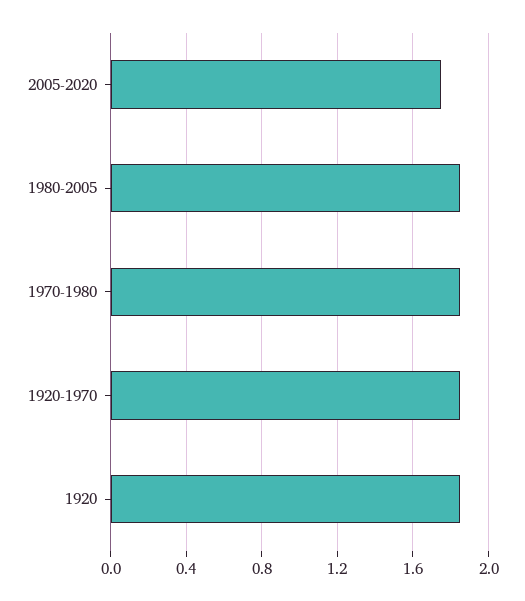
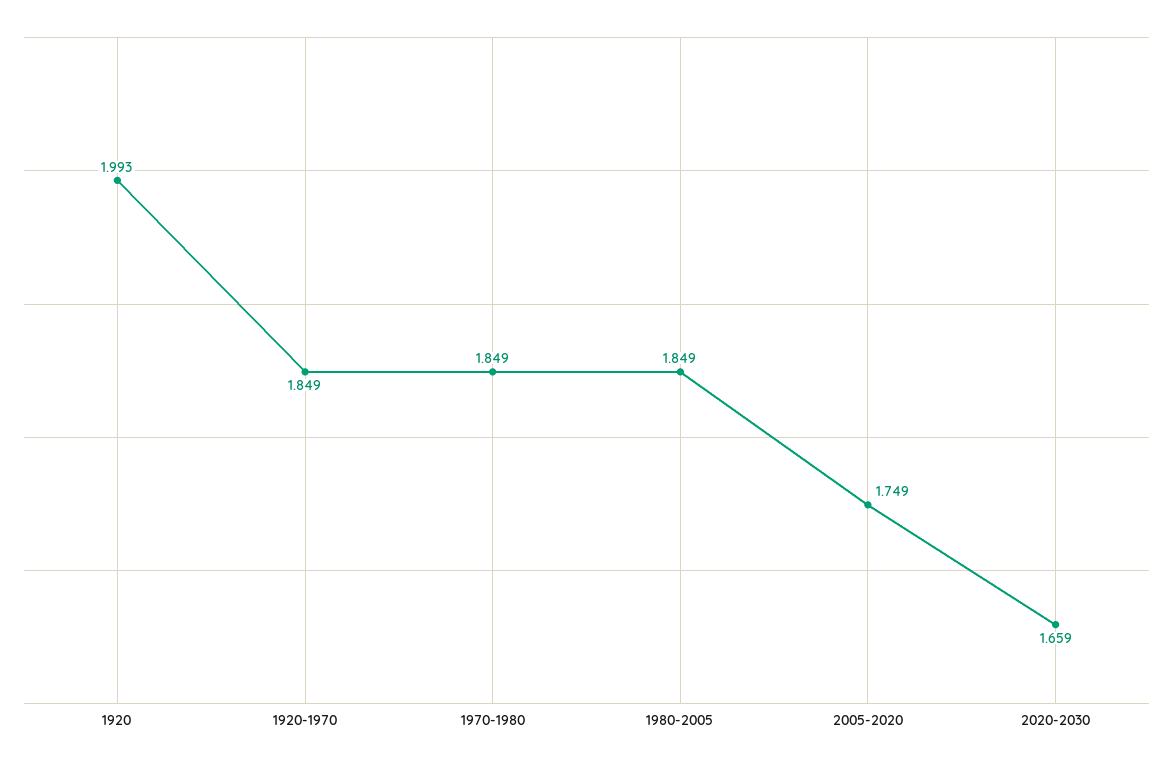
1920: 1.85 -> 1.993
2020-2030: none -> 1.659

